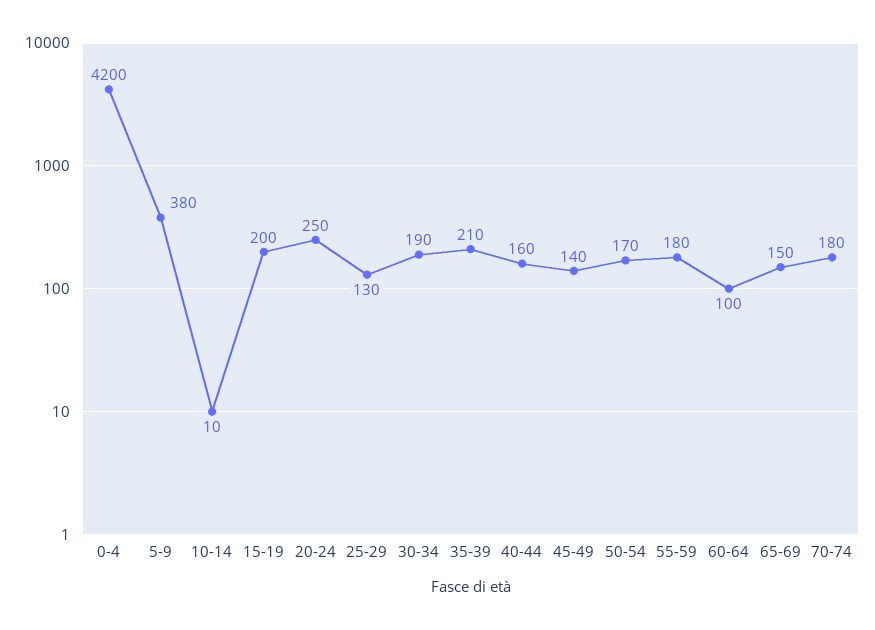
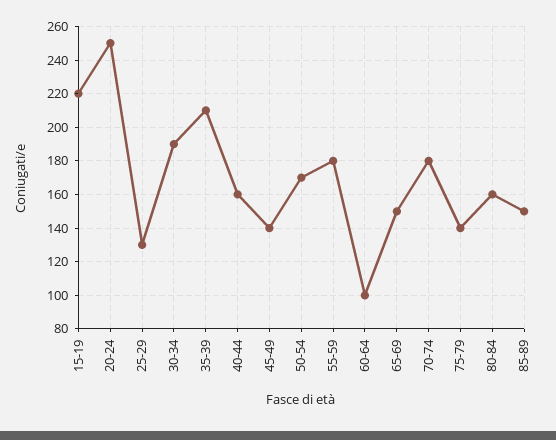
0-4: 4200 -> none
5-9: 380 -> none
10-14: 10 -> none
15-19: 200 -> 220
75-79: none -> 140
80-84: none -> 160
85-89: none -> 150

